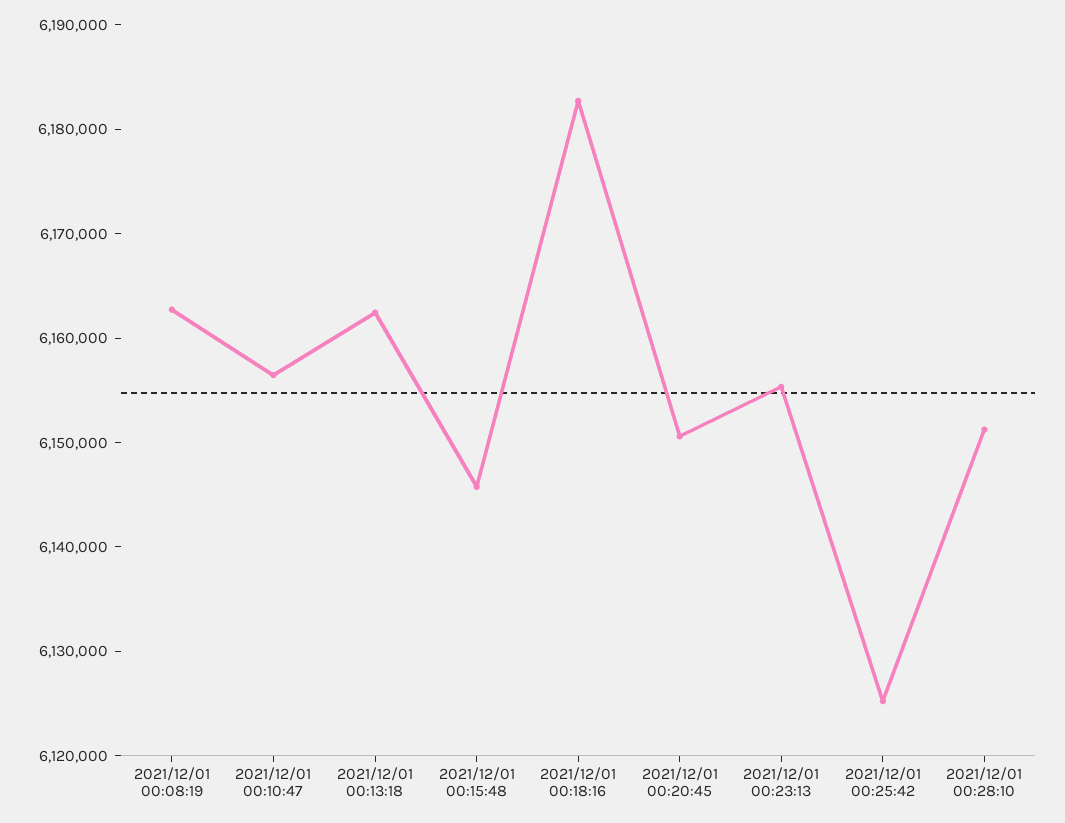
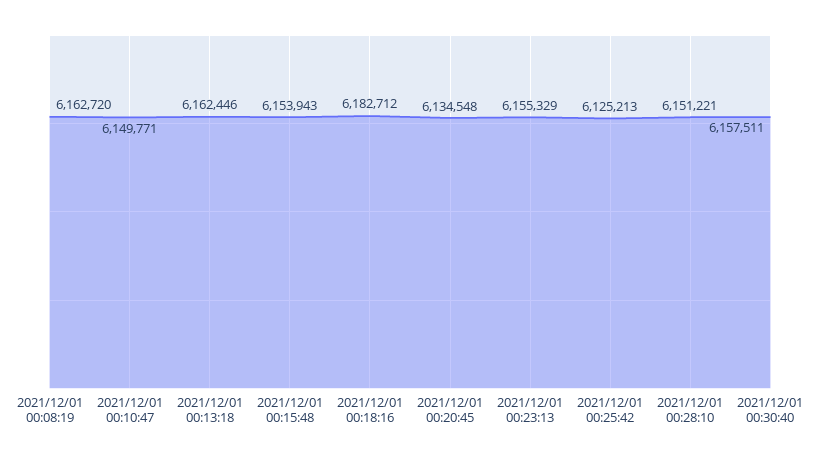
2021/12/01 00:10:47: 6156000 -> 6149771
2021/12/01 00:15:48: 6146000 -> 6153943
2021/12/01 00:20:45: 6150000 -> 6134548
2021/12/01 00:30:40: none -> 6157511

